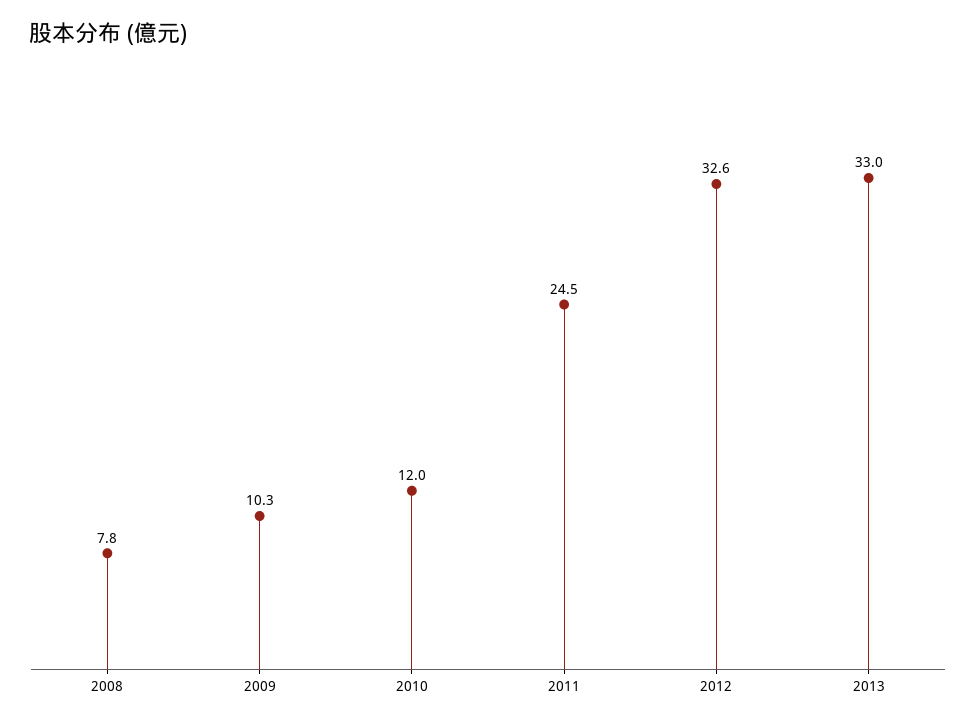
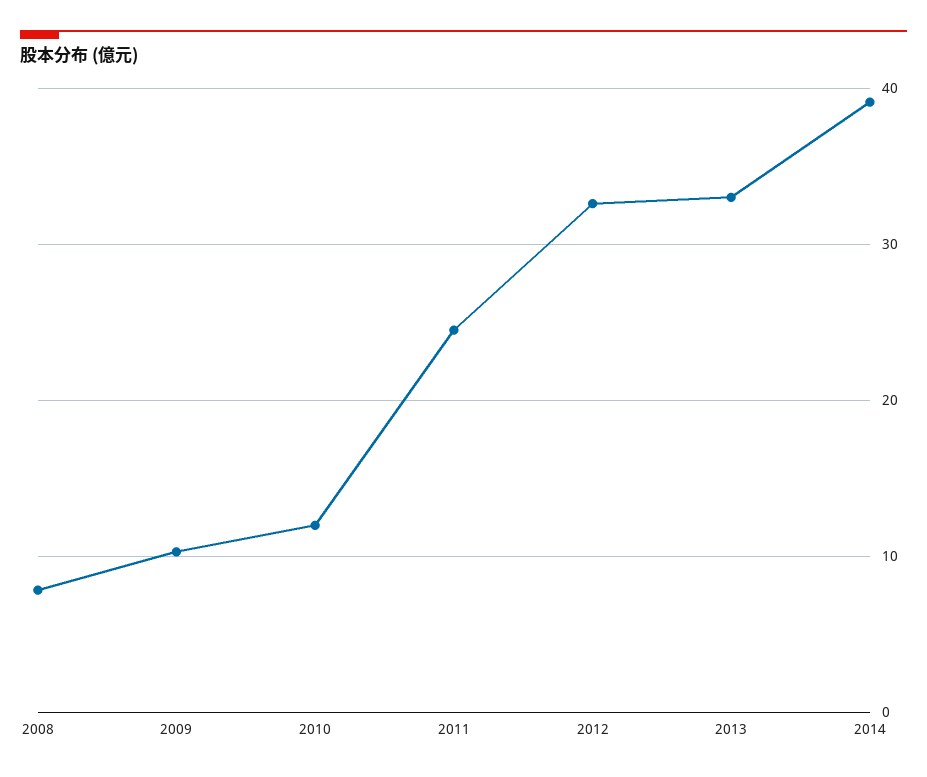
2014: none -> 39

